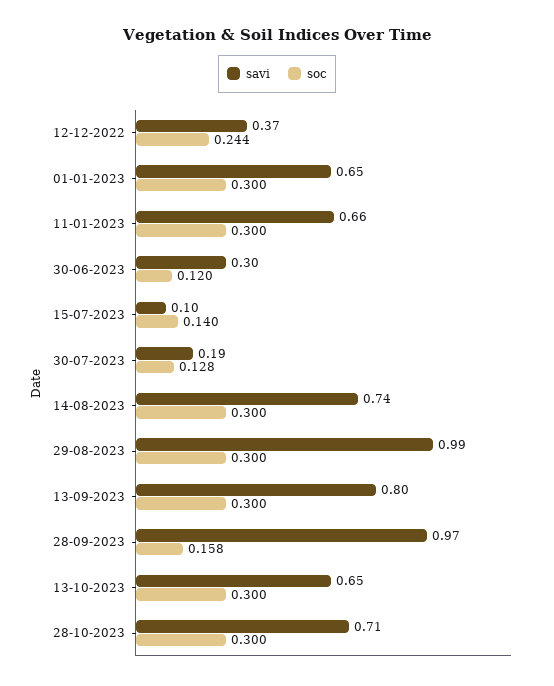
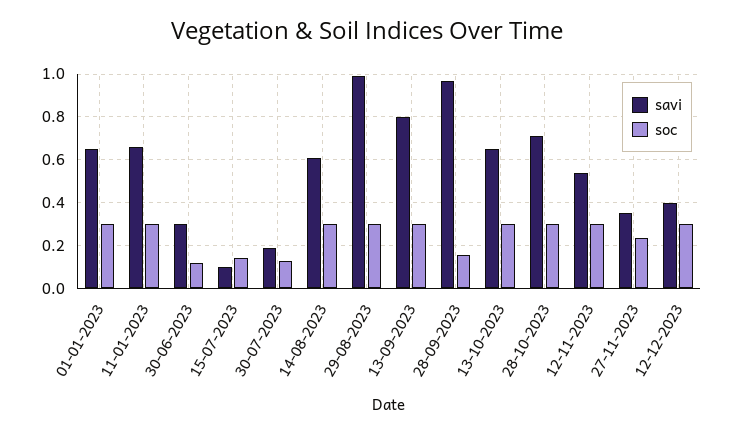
savi, 12-12-2022: 0.37 -> none
soc, 12-12-2022: 0.244 -> none
savi, 14-08-2023: 0.74 -> 0.6
savi, 12-11-2023: none -> 0.55
soc, 12-11-2023: none -> 0.3
savi, 27-11-2023: none -> 0.35
soc, 27-11-2023: none -> 0.25
savi, 12-12-2023: none -> 0.4
soc, 12-12-2023: none -> 0.3

